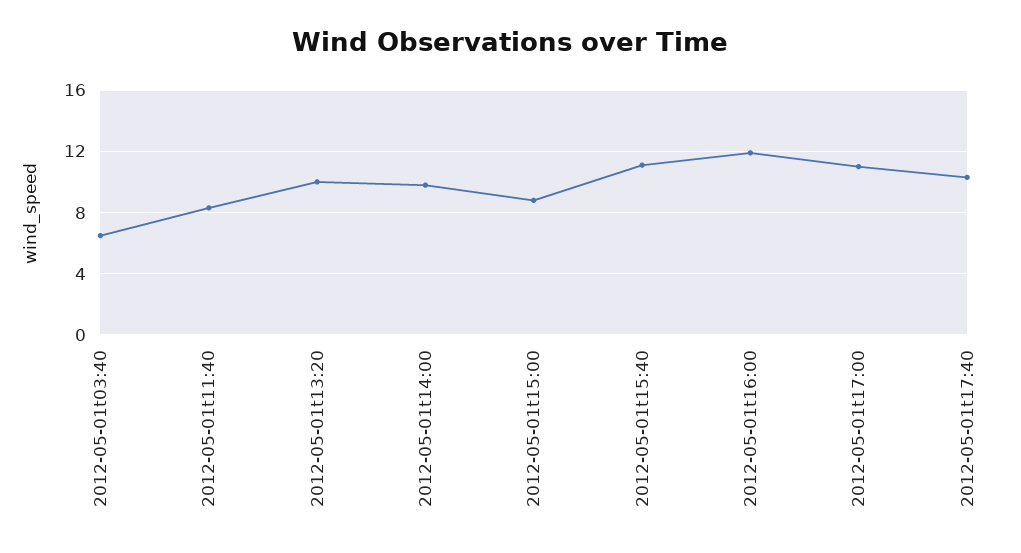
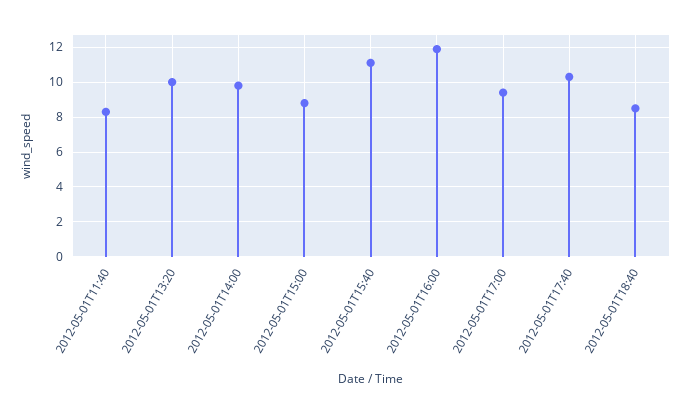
2012-05-01t03:40: 6.5 -> none
2012-05-01t17:00: 11 -> 9.5
2012-05-01T18:40: none -> 8.5

